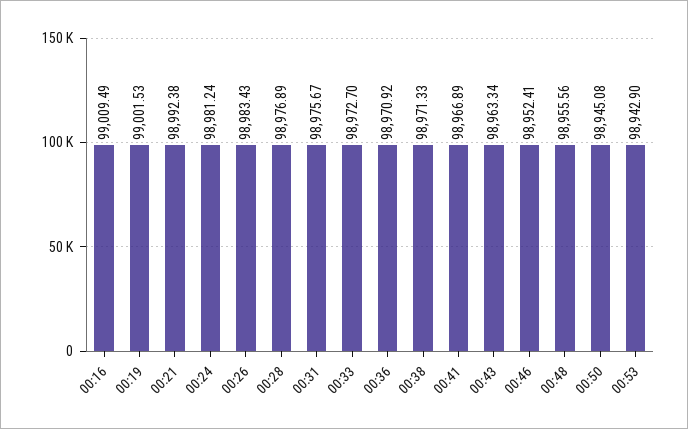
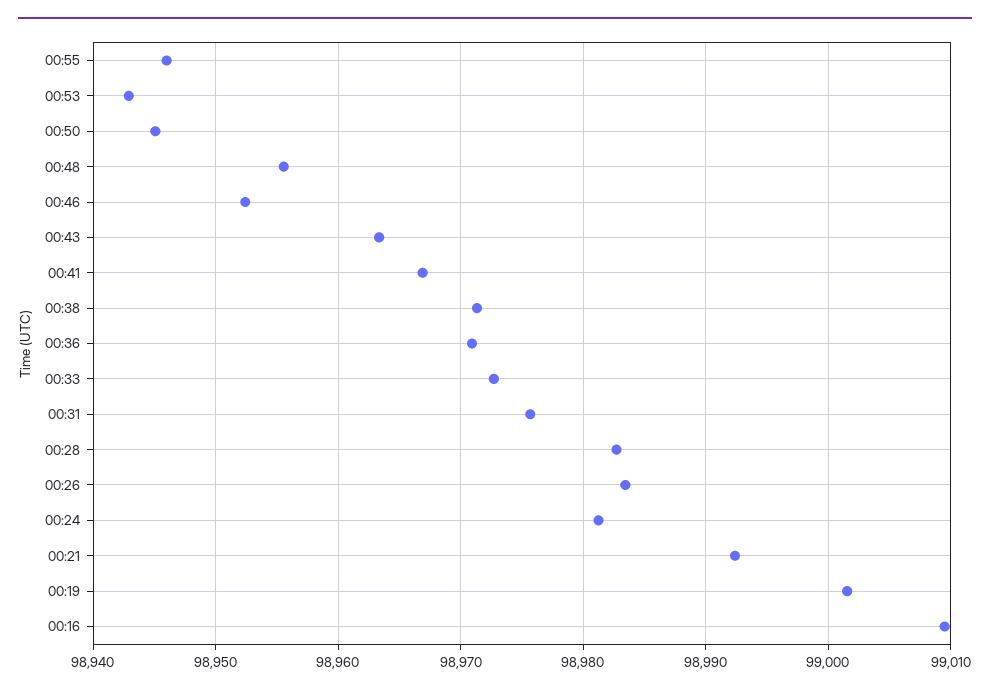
00:28: 98976.89 -> 98983
00:55: none -> 98946

